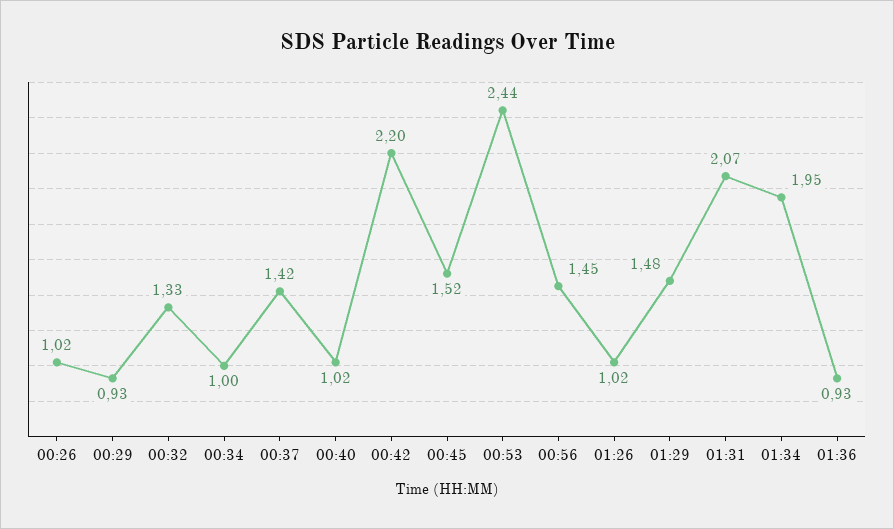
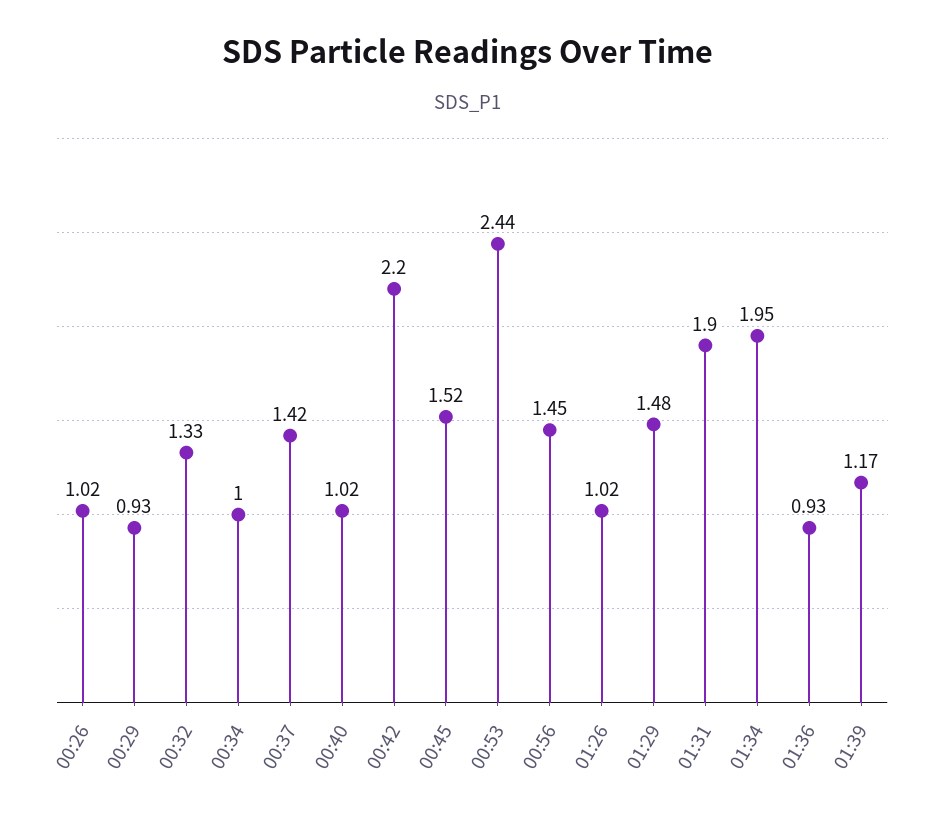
01:31: 2.07 -> 1.9
01:39: none -> 1.17

